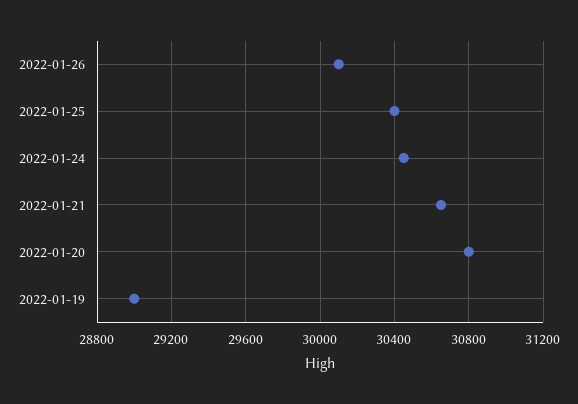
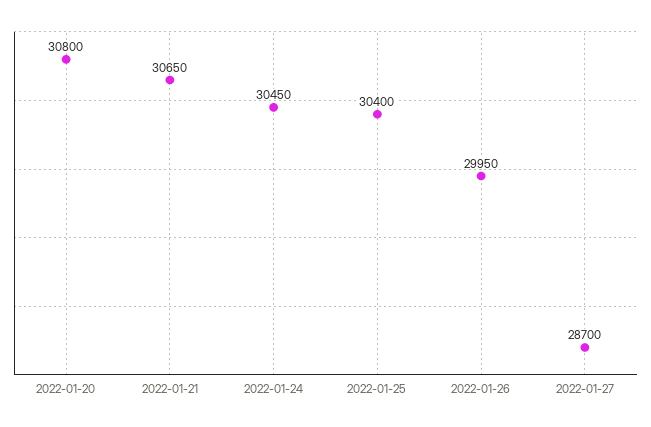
2022-01-26: 30100 -> 29950
2022-01-19: 29000 -> none
2022-01-27: none -> 28700

